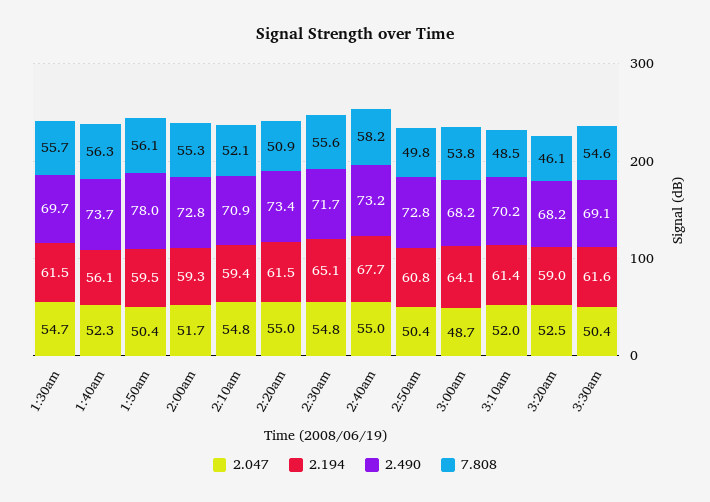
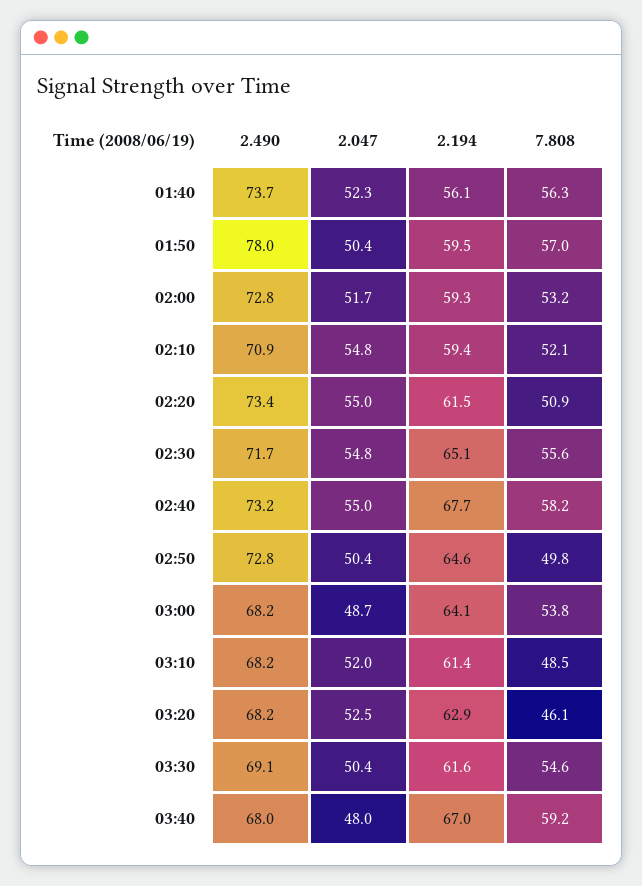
2.047, 1:30am: 54.7 -> none
2.194, 1:30am: 61.5 -> none
2.490, 1:30am: 69.7 -> none
7.808, 1:30am: 55.7 -> none
7.808, 1:50am: 56.1 -> 57
7.808, 2:00am: 55.3 -> 53.2
2.194, 2:50am: 60.8 -> 64.6
2.490, 3:10am: 70.2 -> 68.2
2.194, 3:20am: 59 -> 62.9
2.490, 03:40: none -> 68
2.047, 03:40: none -> 48
2.194, 03:40: none -> 67
7.808, 03:40: none -> 59.2

